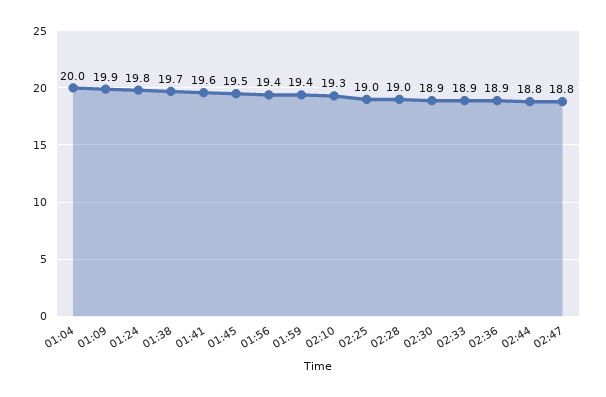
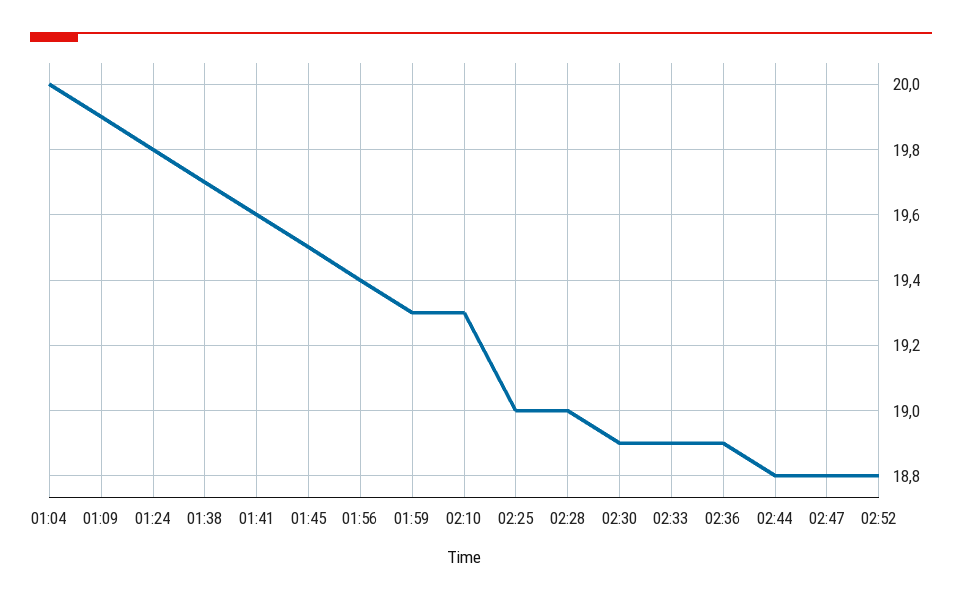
01:59: 19.4 -> 19.3
02:52: none -> 18.8

